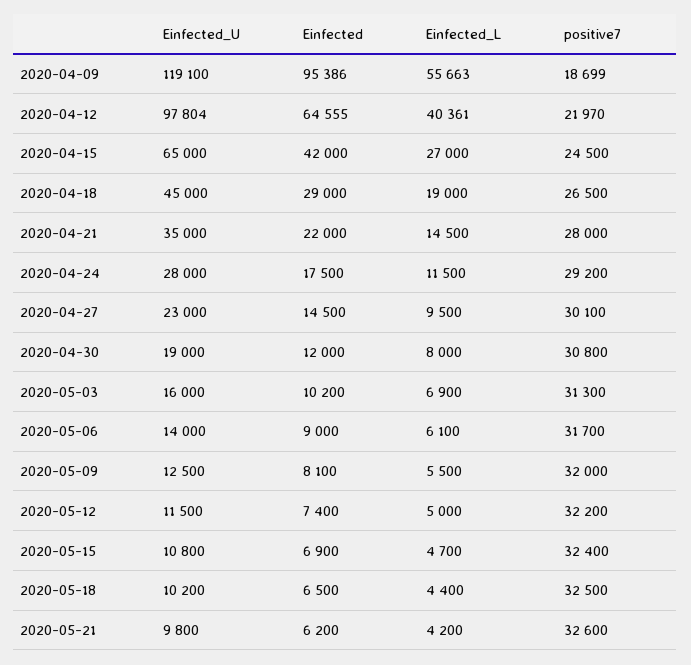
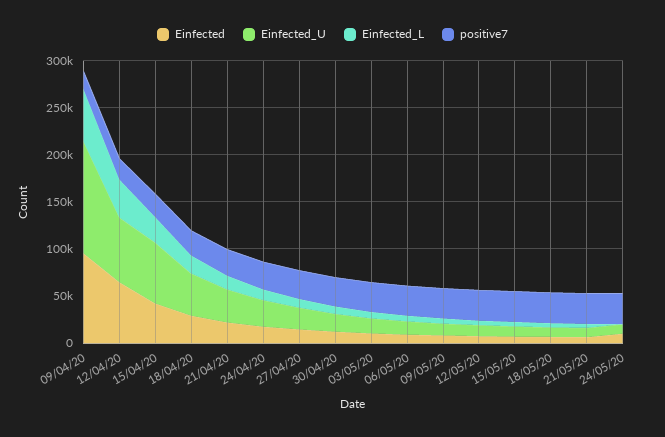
Einfected_U, 2020-04-12: 97804 -> 70000
Einfected, 24/05/20: none -> 10000
Einfected_U, 24/05/20: none -> 10000
Einfected_L, 24/05/20: none -> 0
positive7, 24/05/20: none -> 30000

